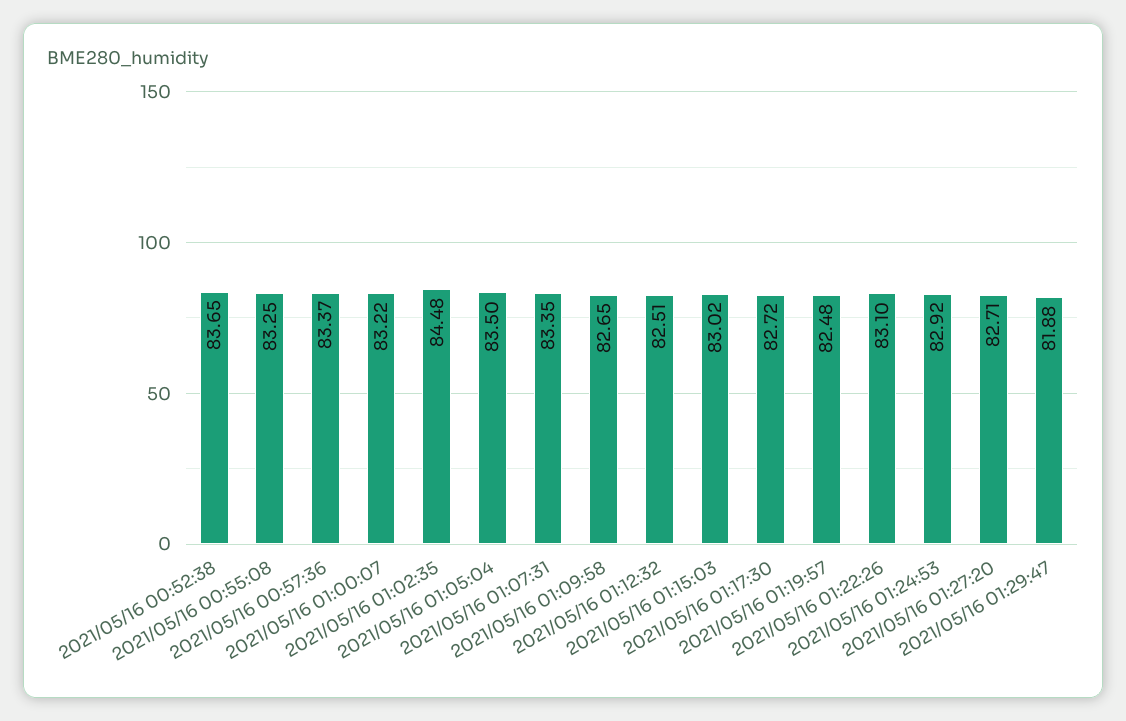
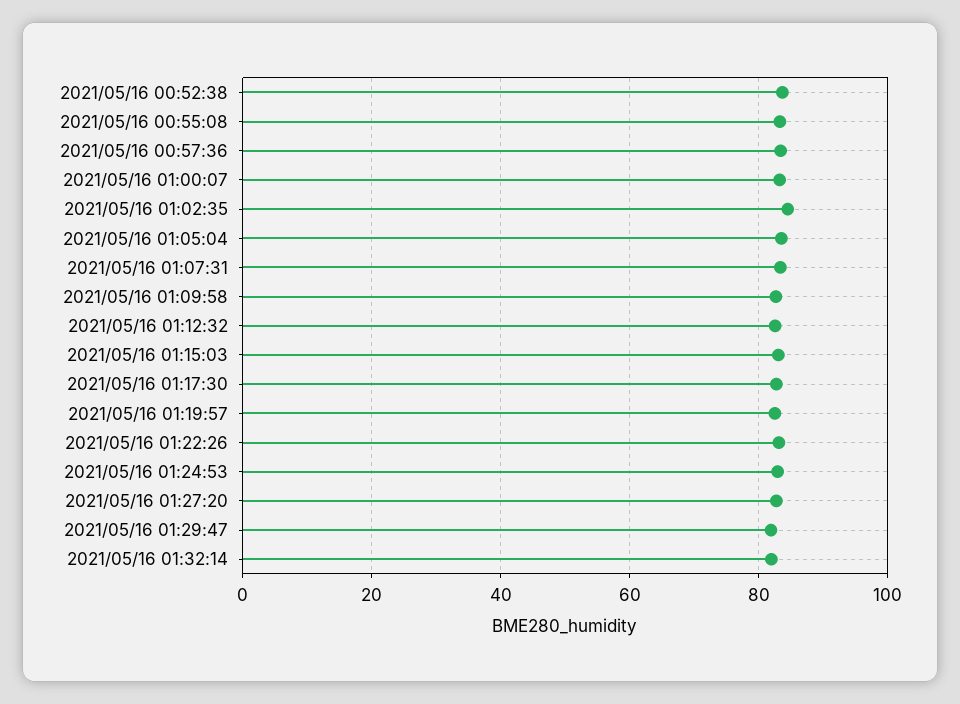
2021/05/16 01:32:14: none -> 82

